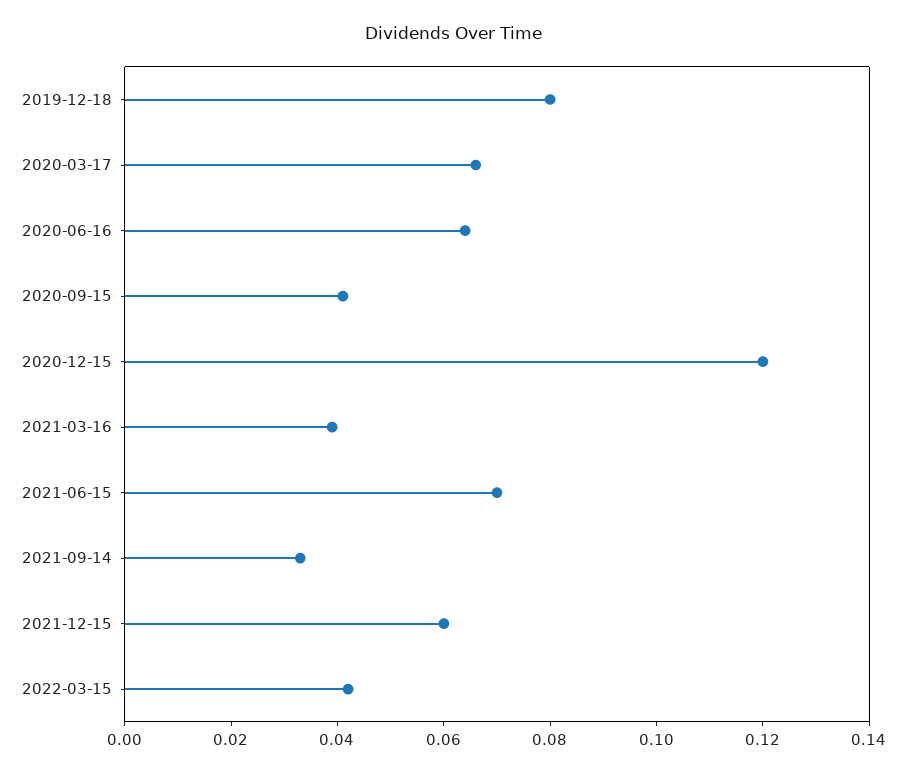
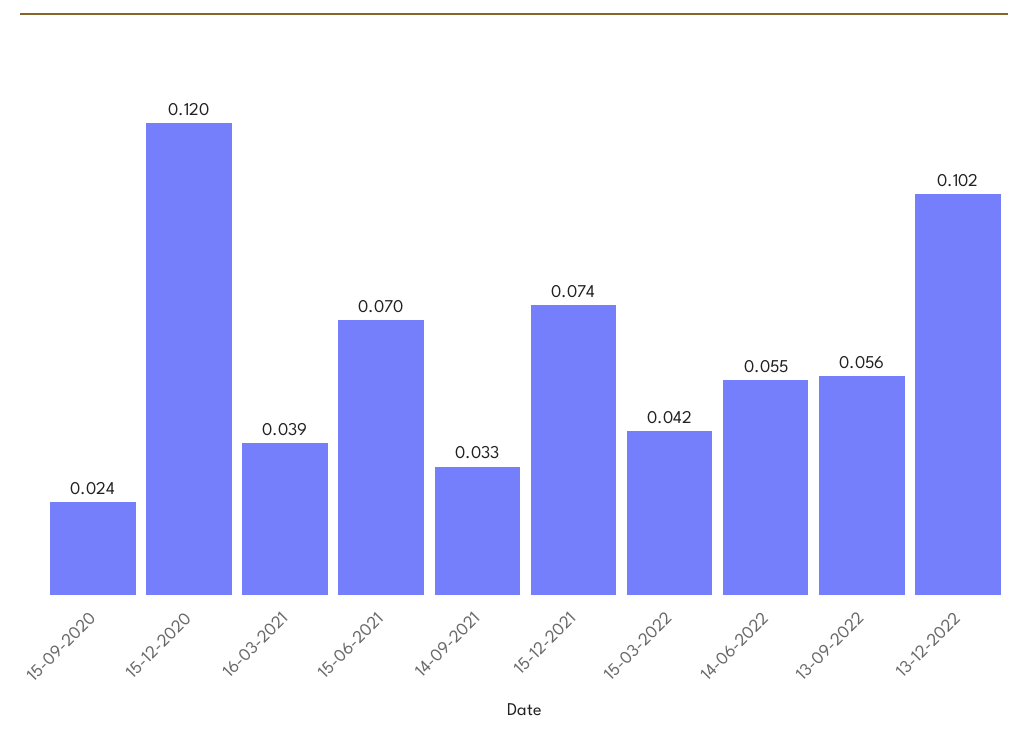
2019-12-18: 0.08 -> none
2020-03-17: 0.065 -> none
2020-06-16: 0.065 -> none
2020-09-15: 0.04 -> 0.024
2021-12-15: 0.06 -> 0.074
14-06-2022: none -> 0.055
13-09-2022: none -> 0.056
13-12-2022: none -> 0.102

